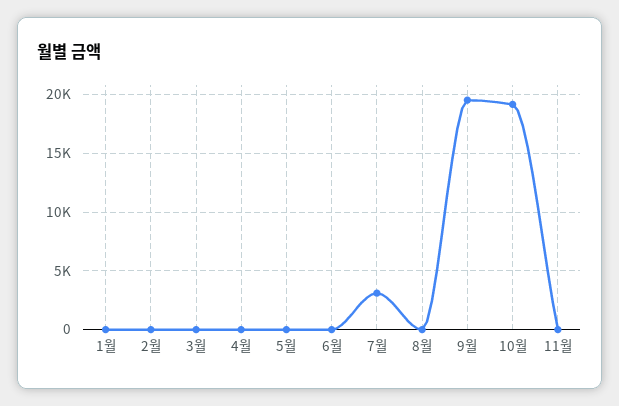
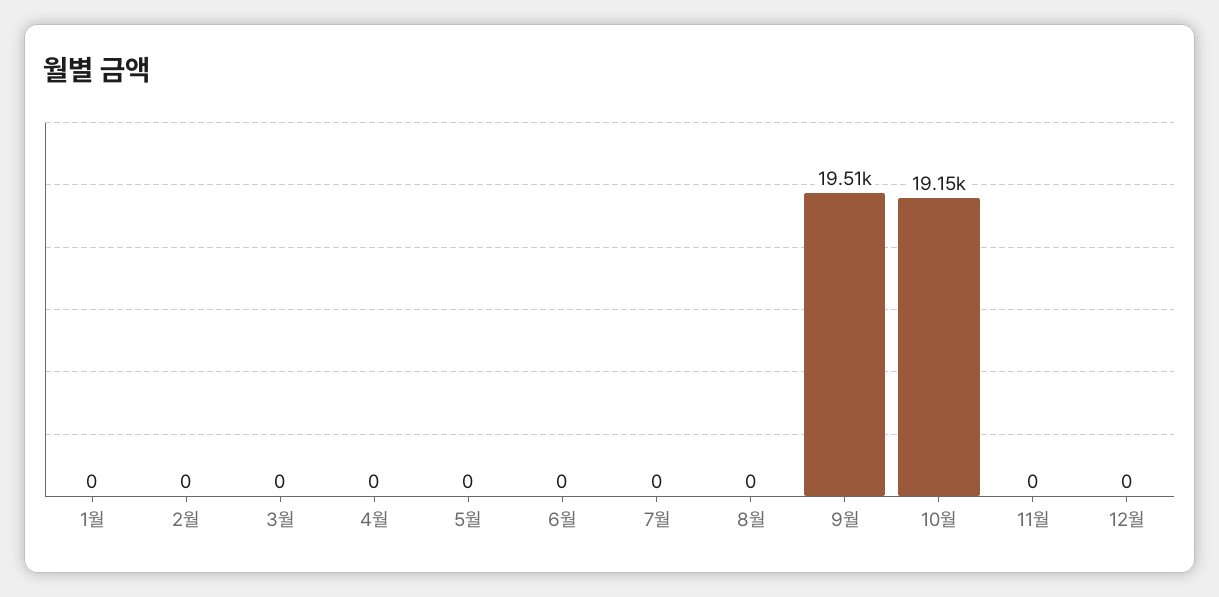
7월: 3000 -> 0
12월: none -> 0

